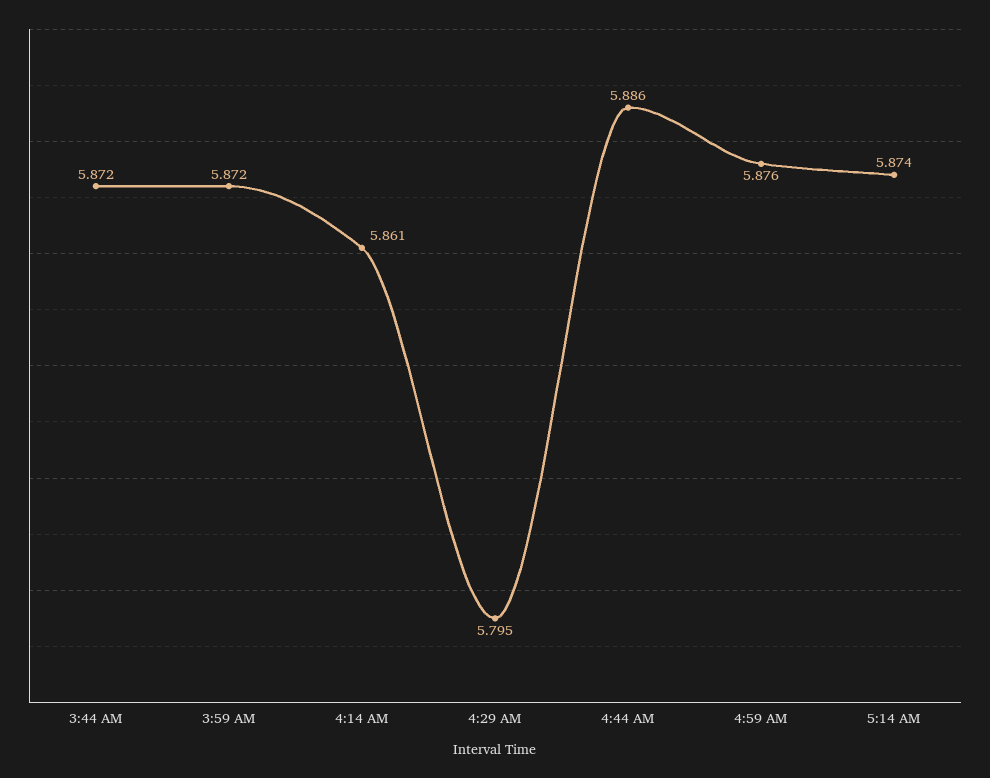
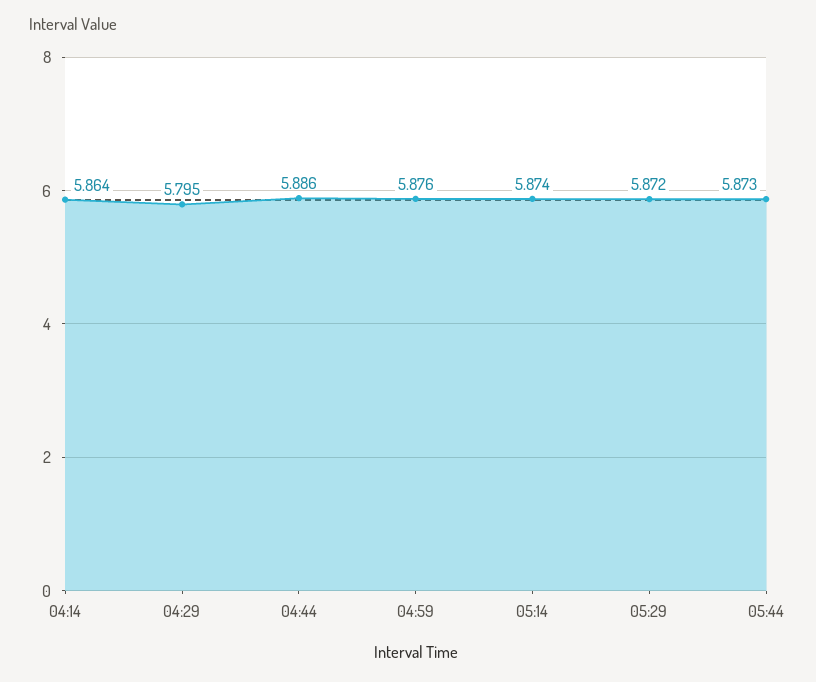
3:44 AM: 5.872 -> none
3:59 AM: 5.872 -> none
4:14 AM: 5.861 -> 5.864
05:29: none -> 5.872
05:44: none -> 5.873

